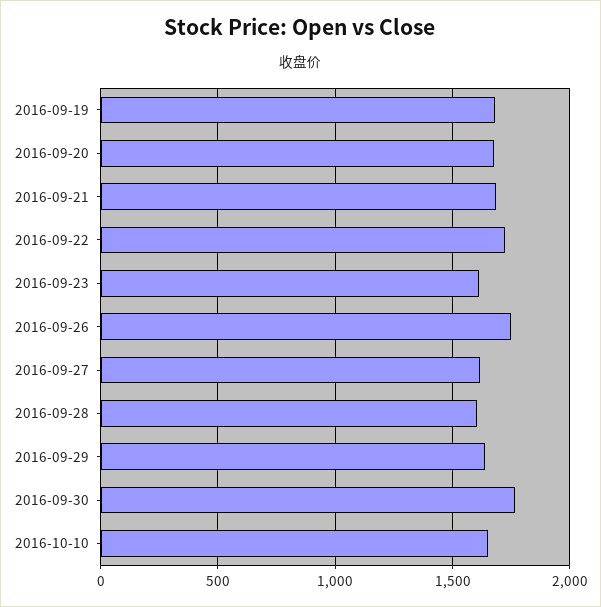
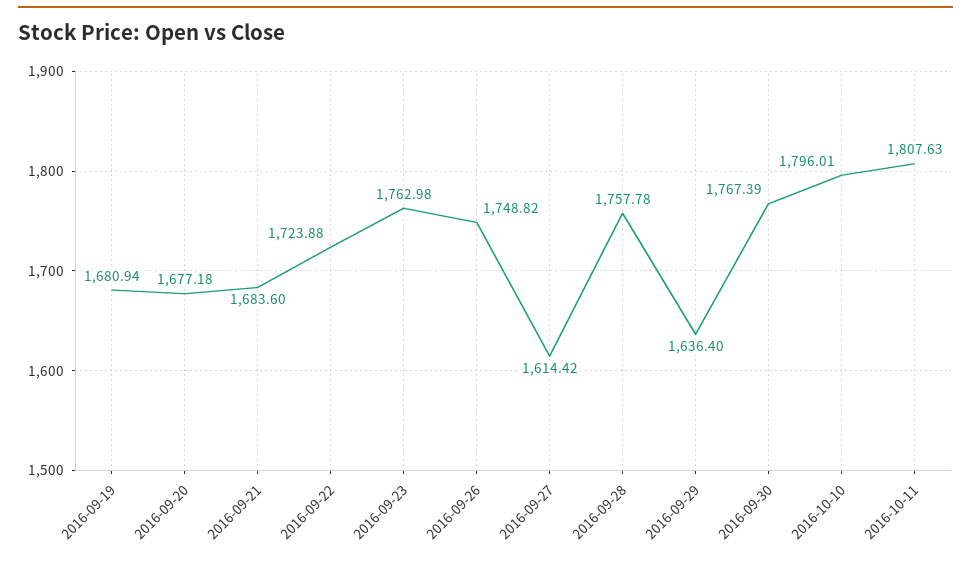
2016-09-23: 1600 -> 1762.98
2016-09-28: 1600 -> 1757.78
2016-10-10: 1650 -> 1796.01
2016-10-11: none -> 1807.63

